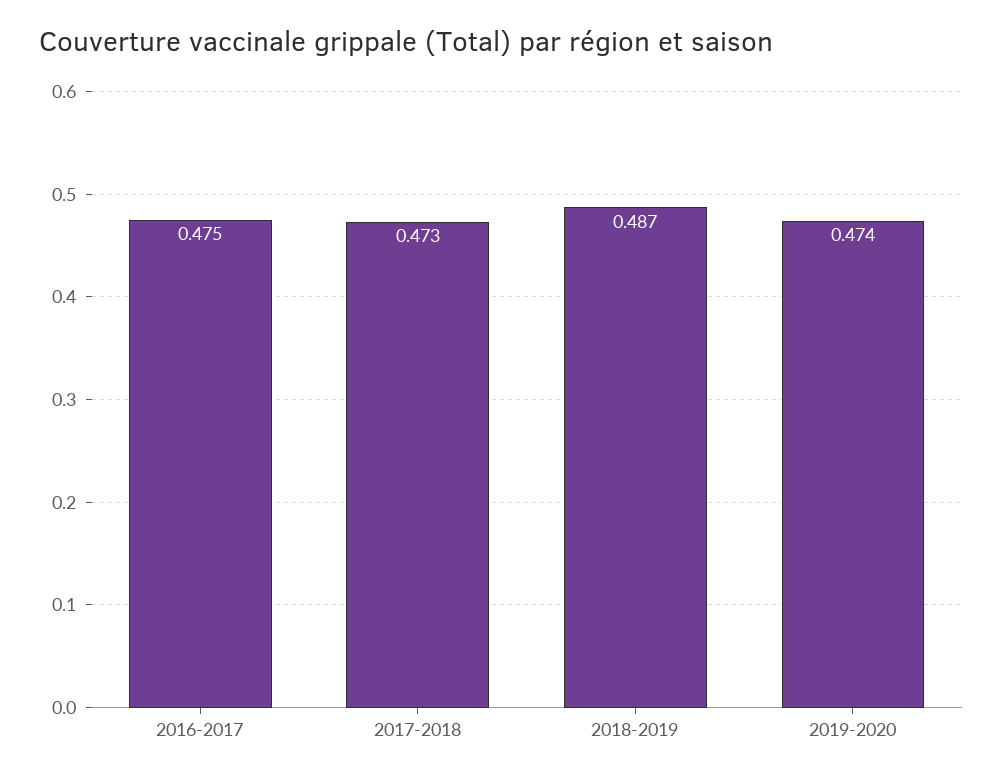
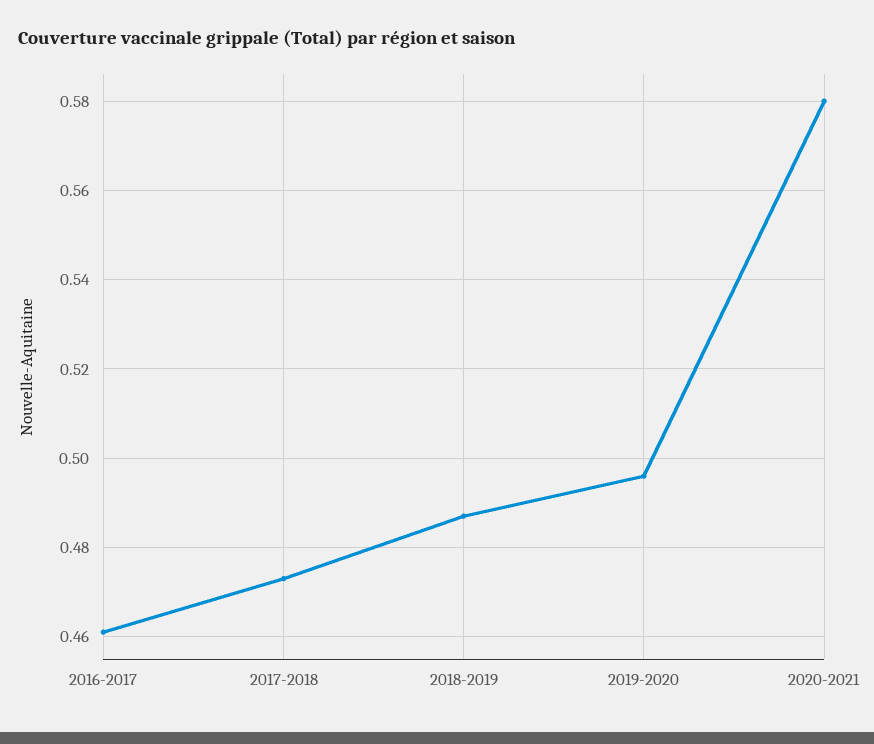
2016-2017: 0.475 -> 0.46
2019-2020: 0.474 -> 0.495
2020-2021: none -> 0.58

